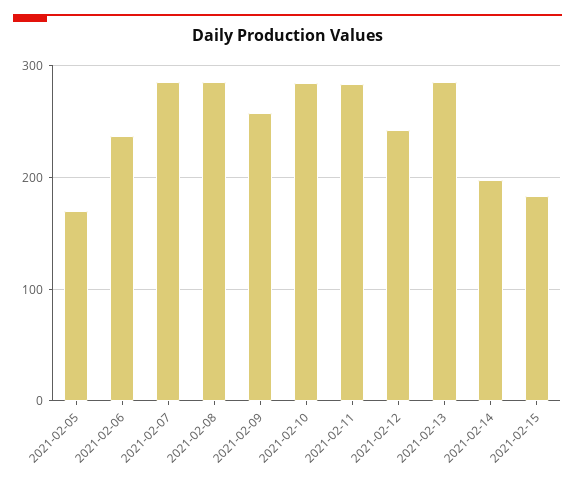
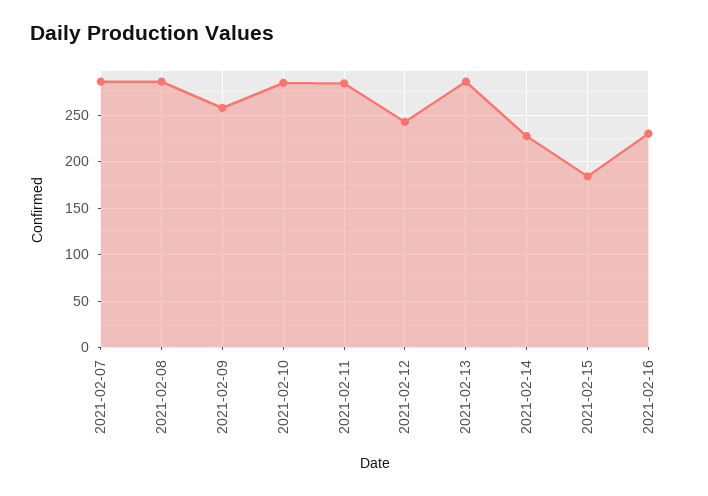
2021-02-05: 170 -> none
2021-02-06: 240 -> none
2021-02-14: 200 -> 230
2021-02-16: none -> 230

